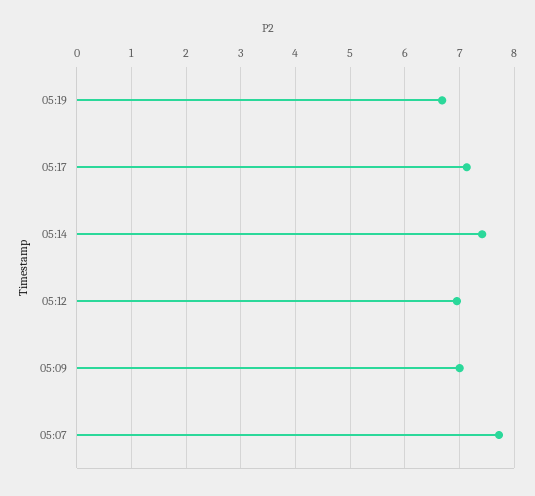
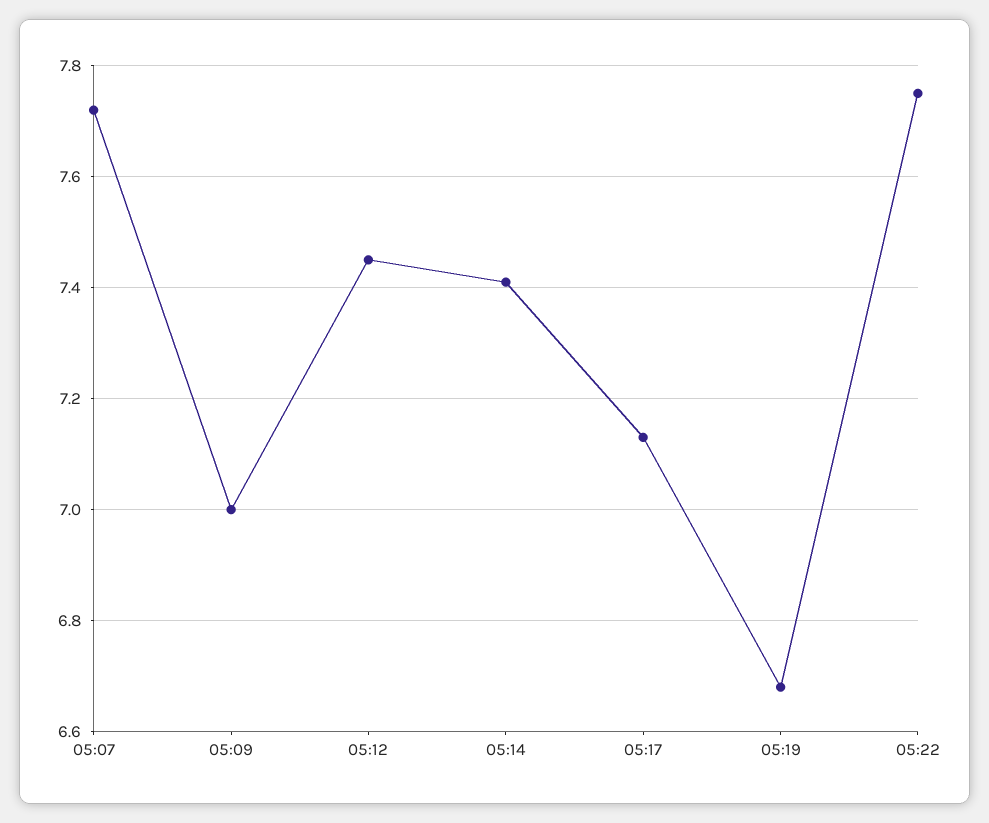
05:12: 7 -> 7.45
05:22: none -> 7.75

